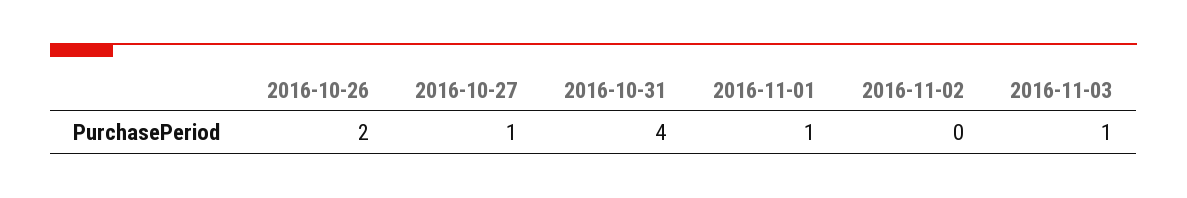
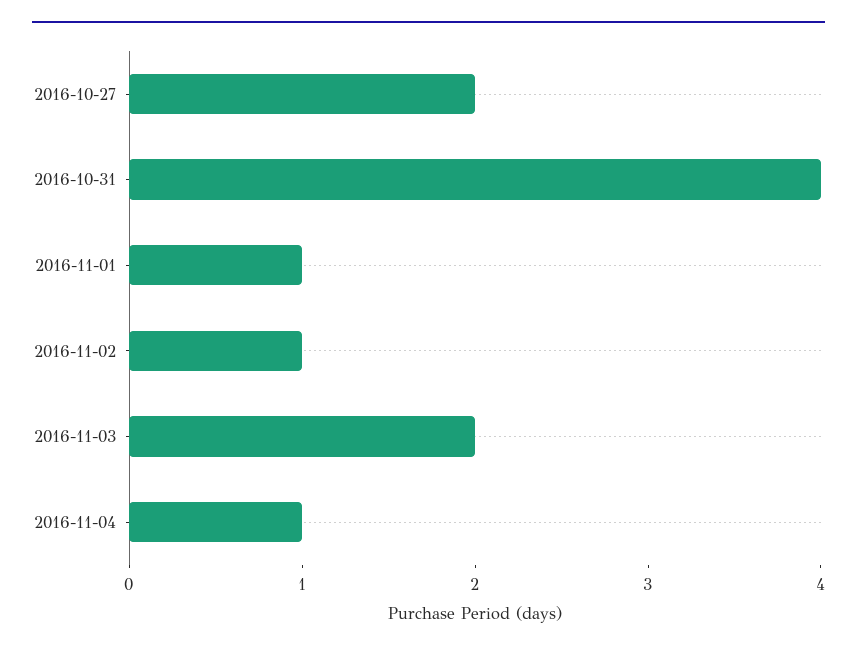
2016-10-26: 2 -> none
2016-10-27: 1 -> 2
2016-11-02: 0 -> 1
2016-11-03: 1 -> 2
2016-11-04: none -> 1

